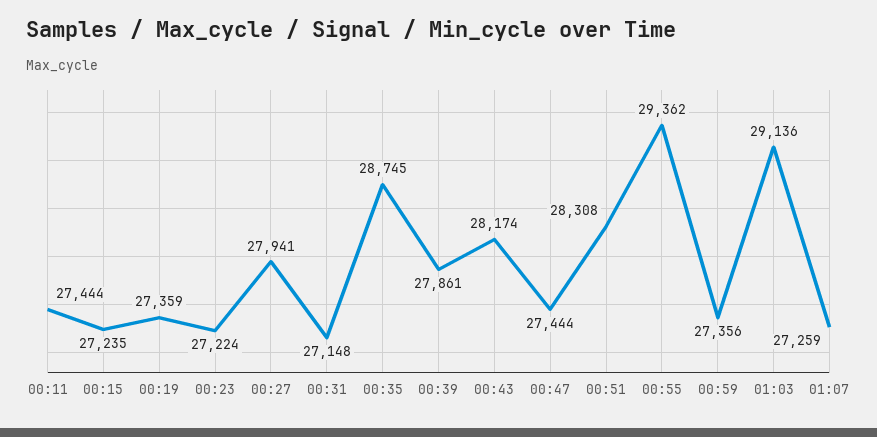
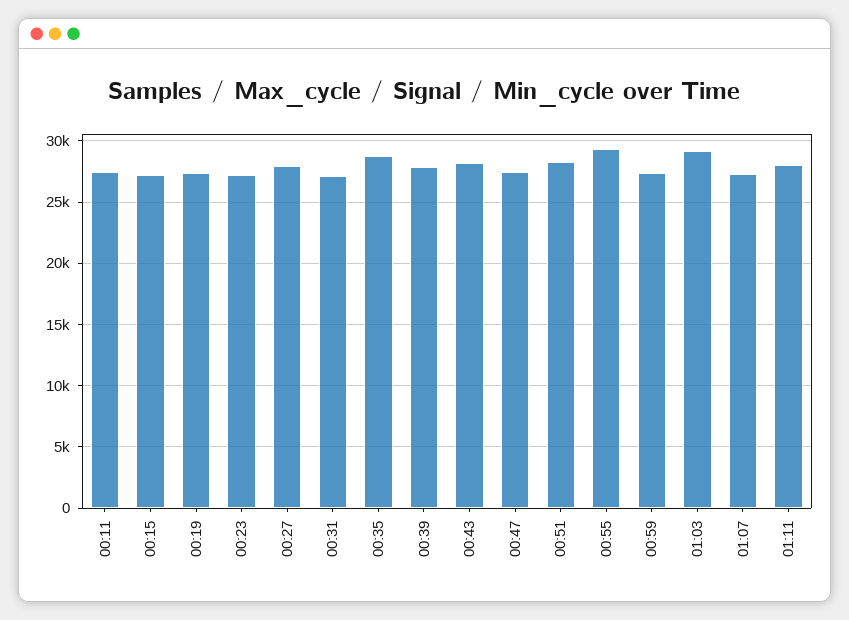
01:11: none -> 28000

